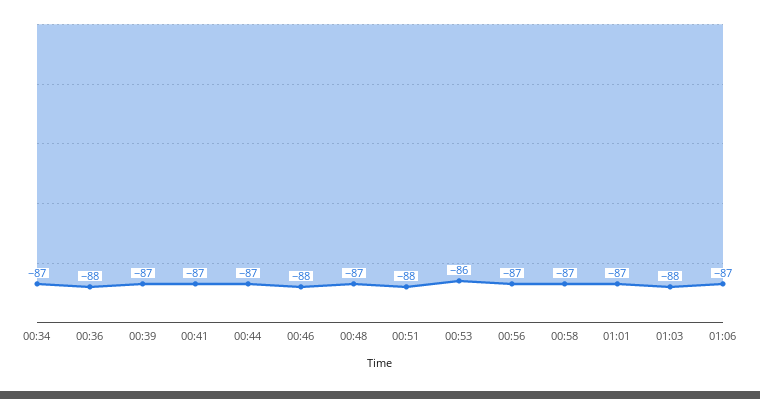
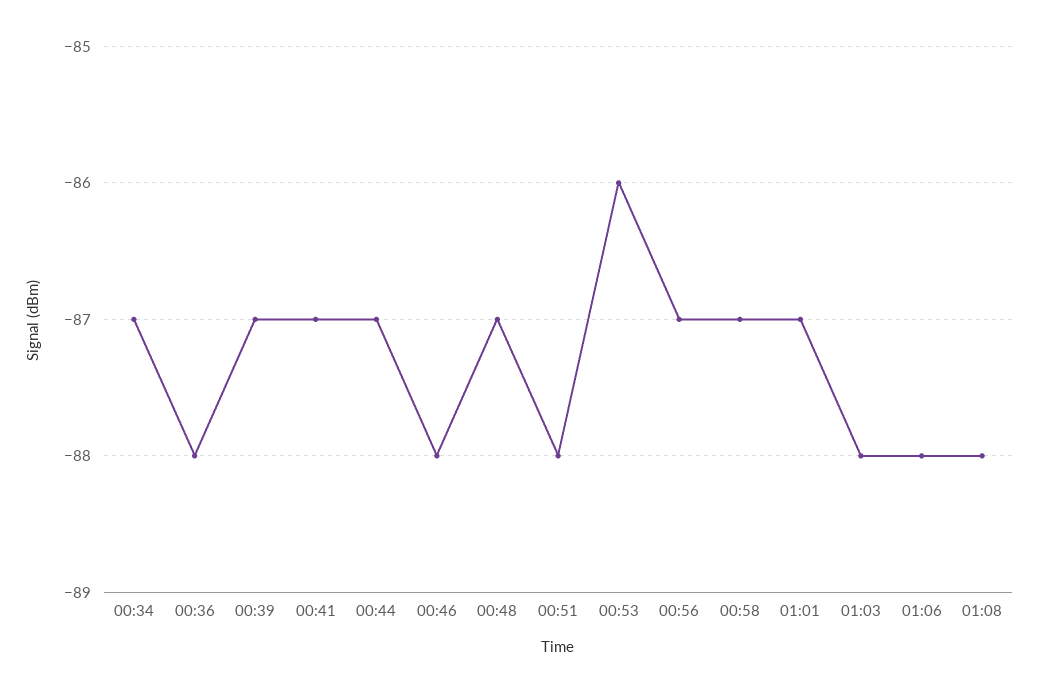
01:06: -87 -> -88
01:08: none -> -88

